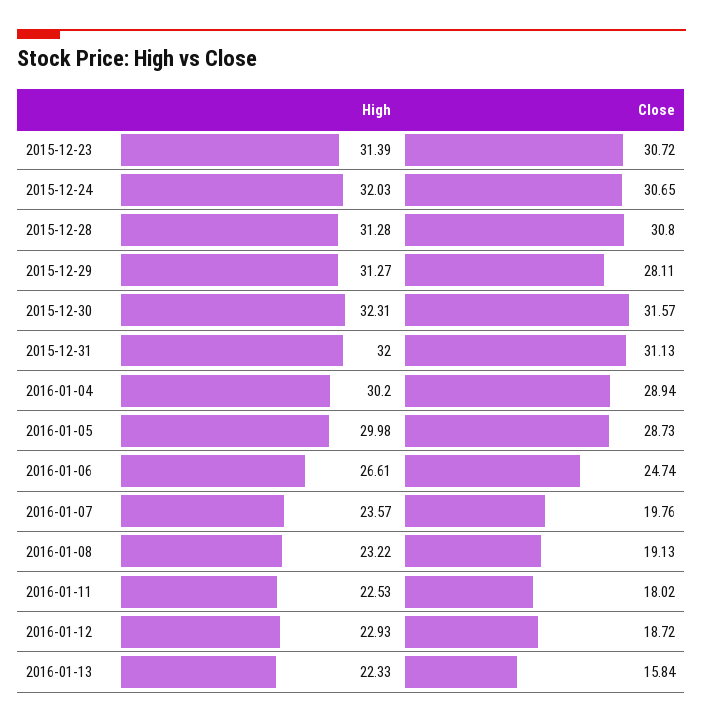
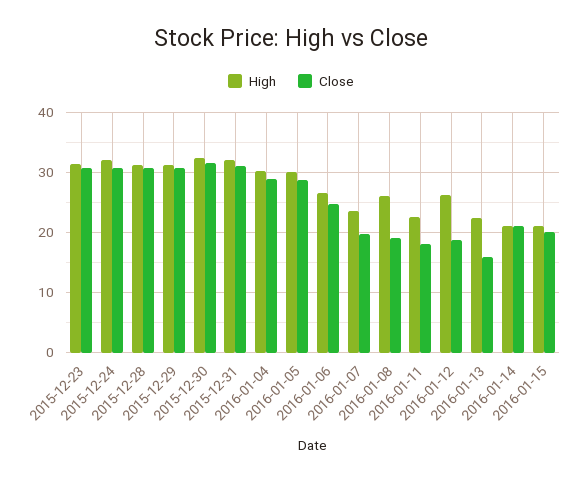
Close, 2015-12-29: 28.11 -> 31
High, 2016-01-08: 23.22 -> 26
High, 2016-01-12: 22.93 -> 26
High, 2016-01-14: none -> 21
Close, 2016-01-14: none -> 21
High, 2016-01-15: none -> 21
Close, 2016-01-15: none -> 20

